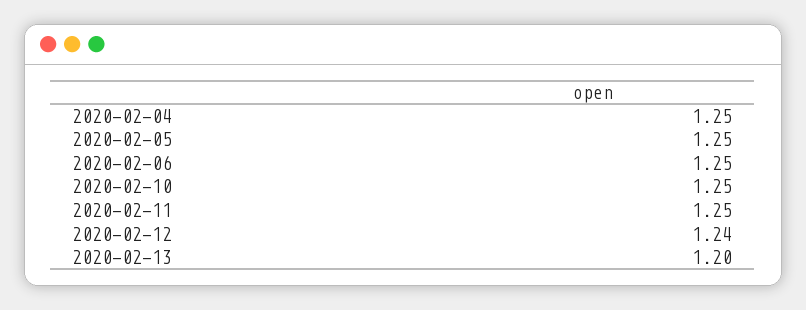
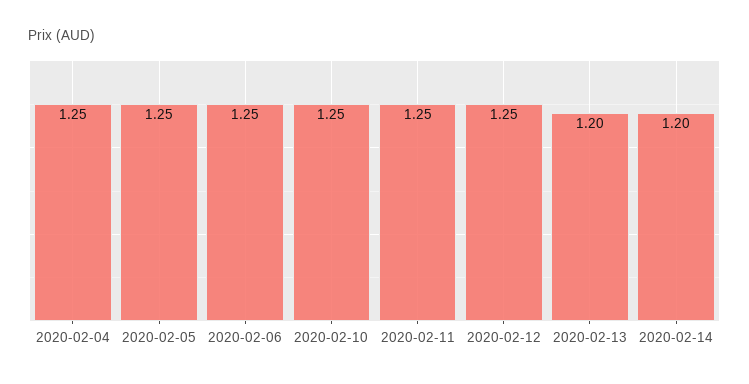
2020-02-12: 1.24 -> 1.25
2020-02-14: none -> 1.2

